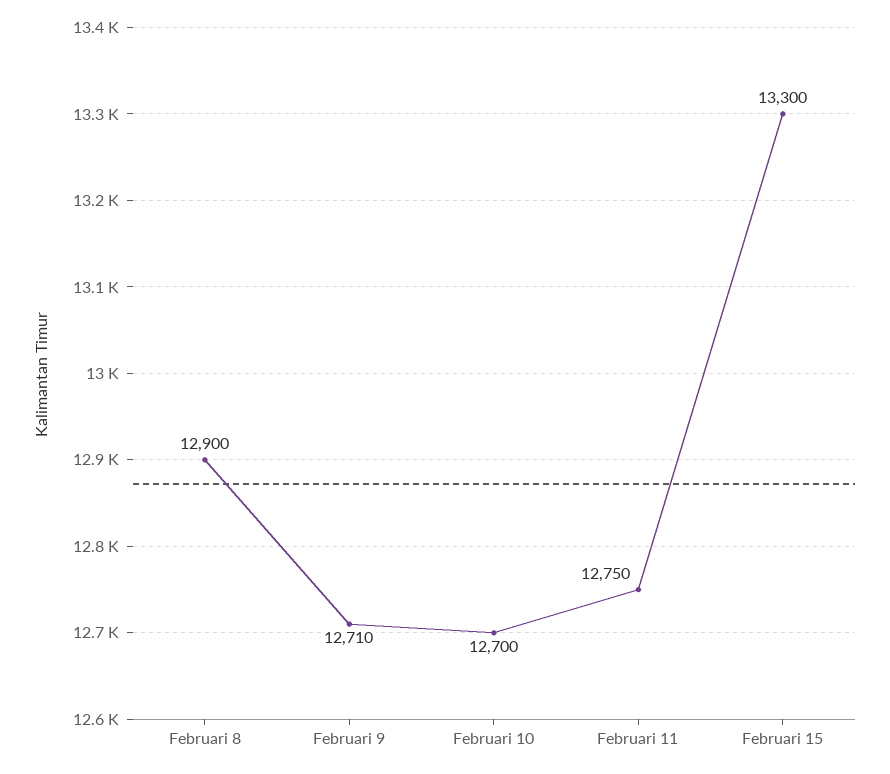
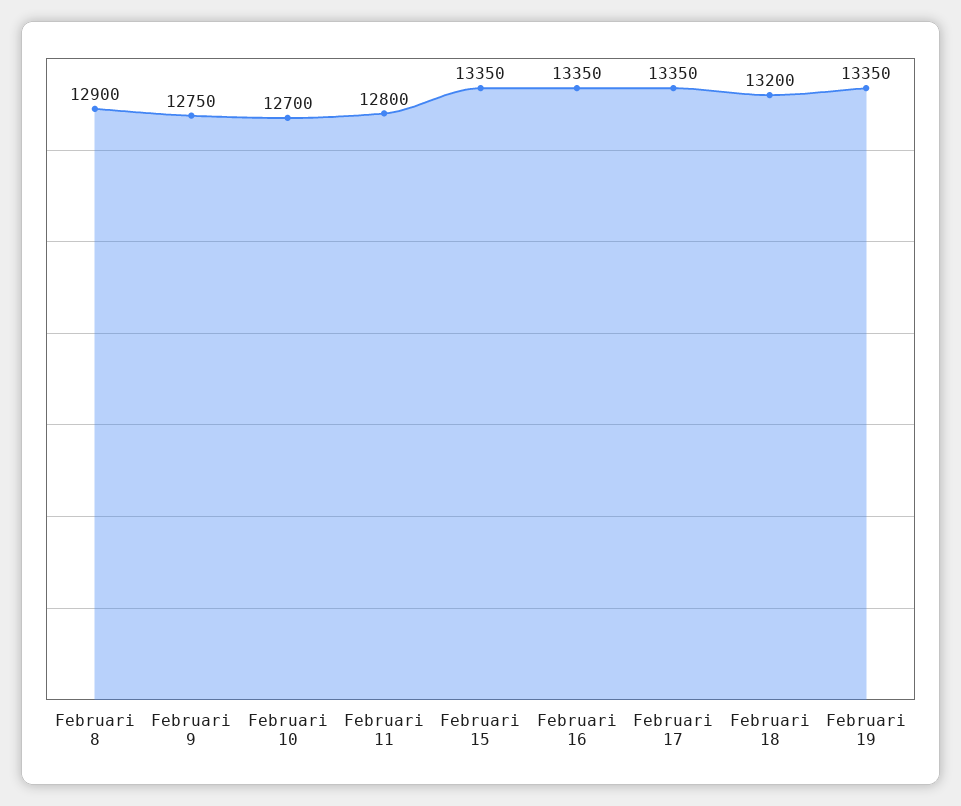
Februari 9: 12710 -> 12750
Februari 11: 12750 -> 12800
Februari 15: 13300 -> 13350
Februari 16: none -> 13350
Februari 17: none -> 13350
Februari 18: none -> 13200
Februari 19: none -> 13350

